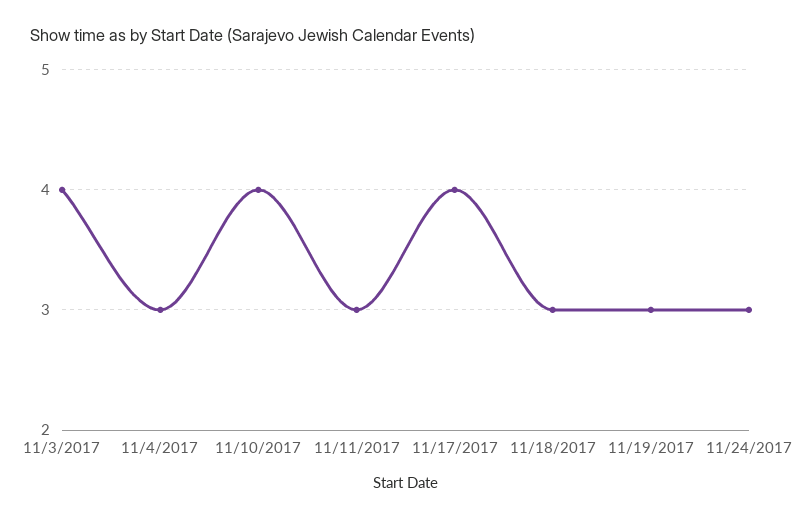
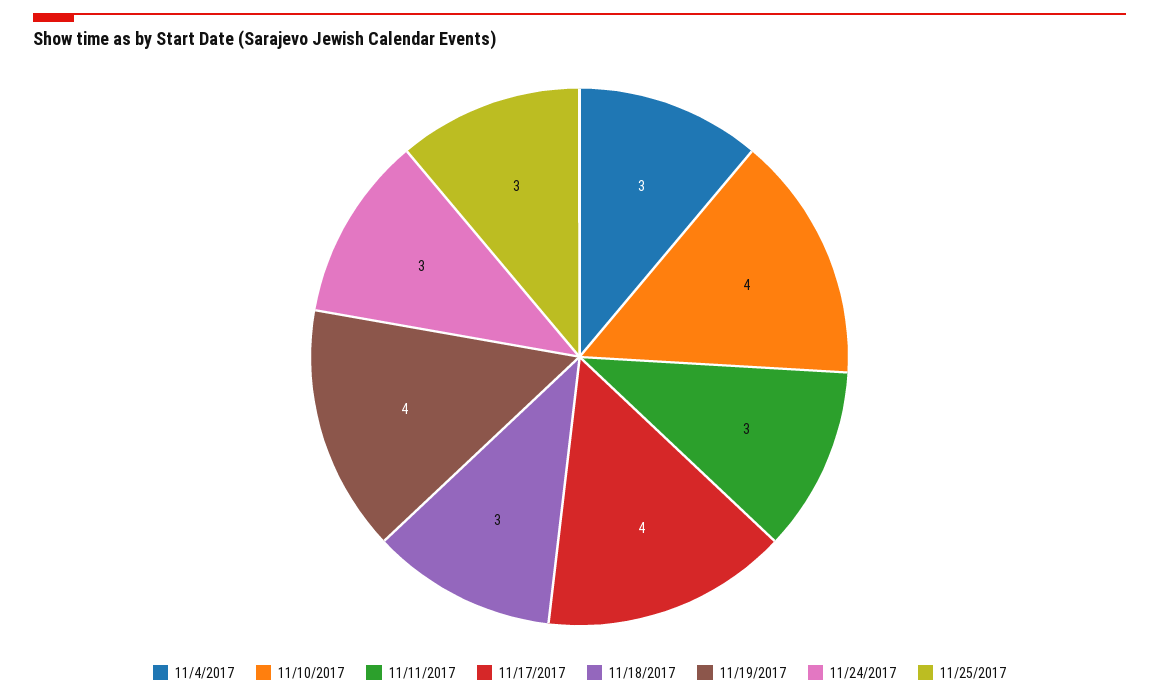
11/3/2017: 4 -> none
11/19/2017: 3 -> 4
11/25/2017: none -> 3

